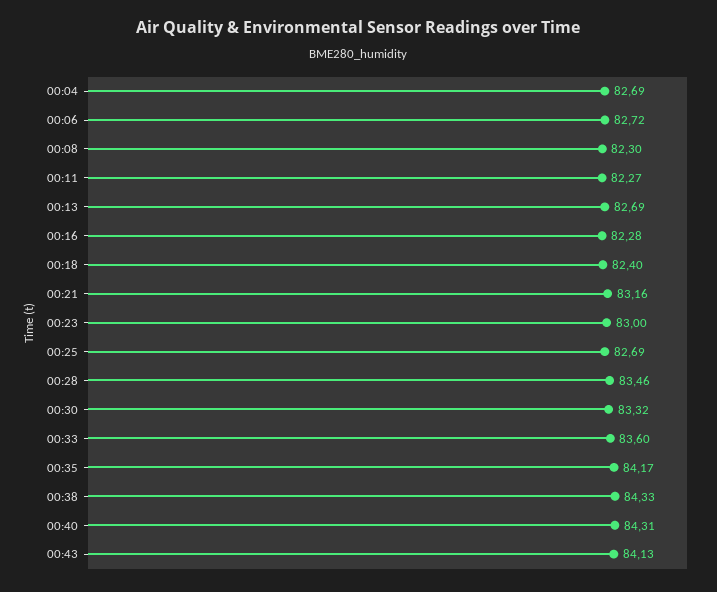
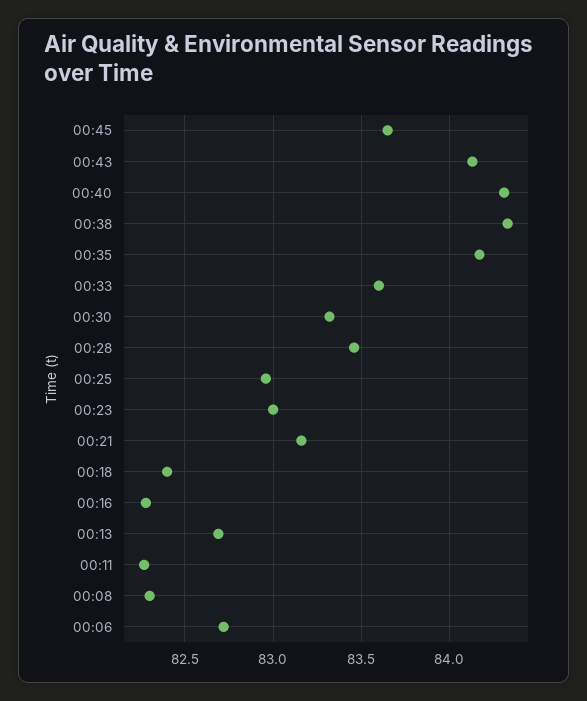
00:04: 82.69 -> none
00:25: 82.69 -> 82.95
00:45: none -> 83.65

